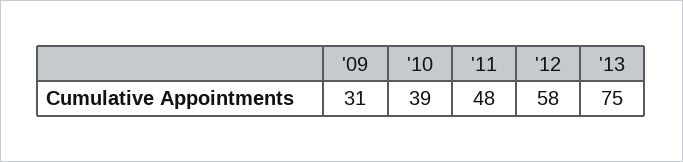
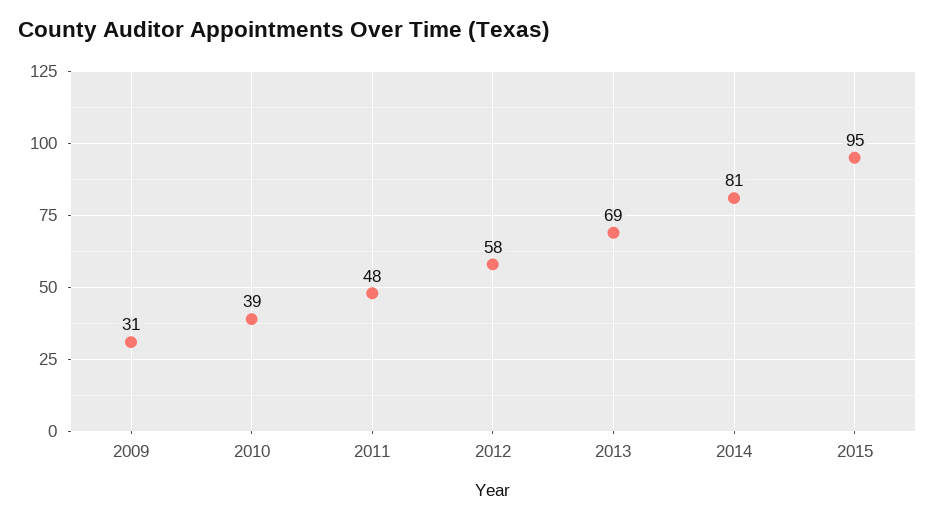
'13: 75 -> 69
2014: none -> 81
2015: none -> 95

